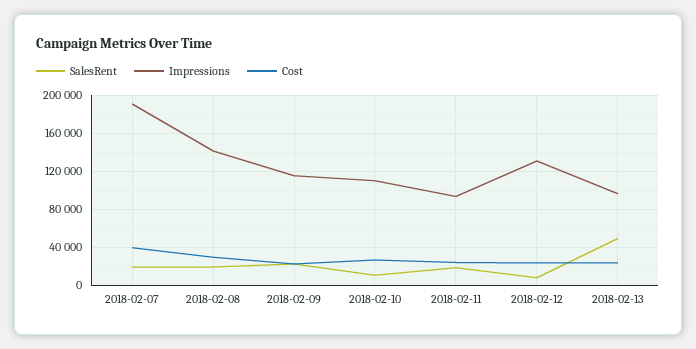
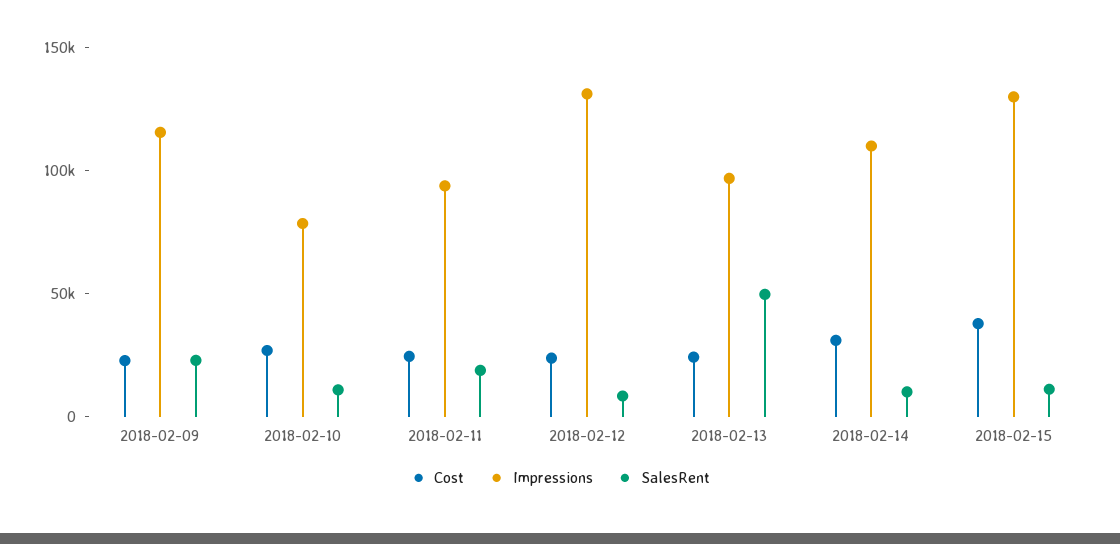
SalesRent, 2018-02-07: 20000 -> none
Impressions, 2018-02-07: 190000 -> none
Cost, 2018-02-07: 40000 -> none
SalesRent, 2018-02-08: 20000 -> none
Impressions, 2018-02-08: 140000 -> none
Cost, 2018-02-08: 30000 -> none
Impressions, 2018-02-10: 110000 -> 80000
Cost, 2018-02-14: none -> 30000
Impressions, 2018-02-14: none -> 110000
SalesRent, 2018-02-14: none -> 10000
Cost, 2018-02-15: none -> 40000
Impressions, 2018-02-15: none -> 130000
SalesRent, 2018-02-15: none -> 10000

